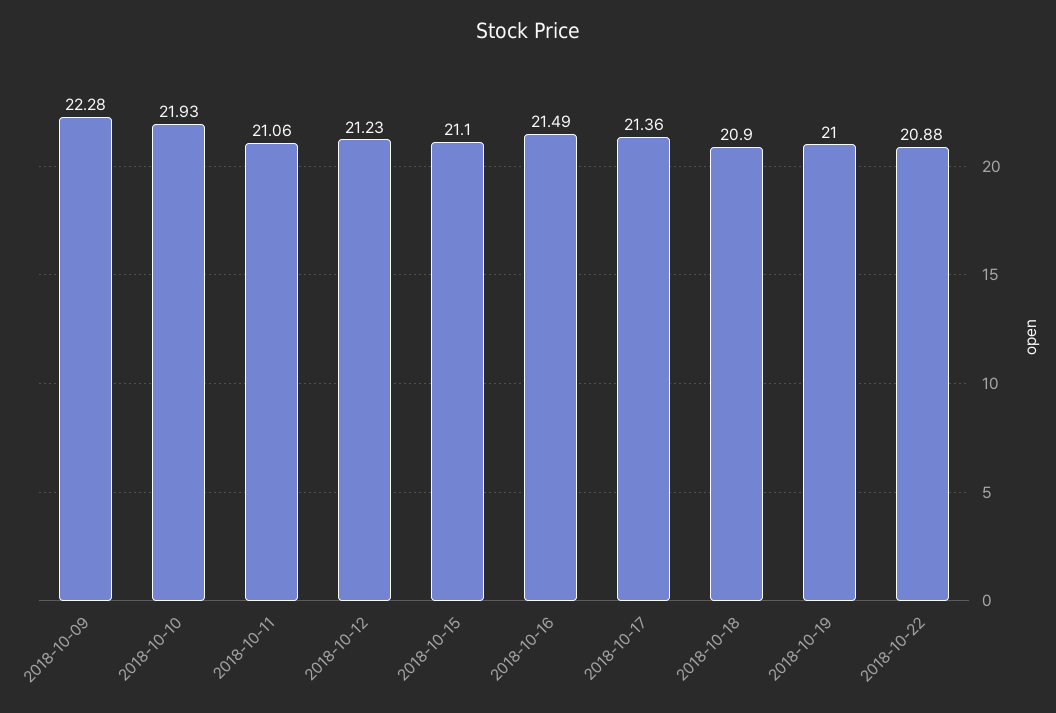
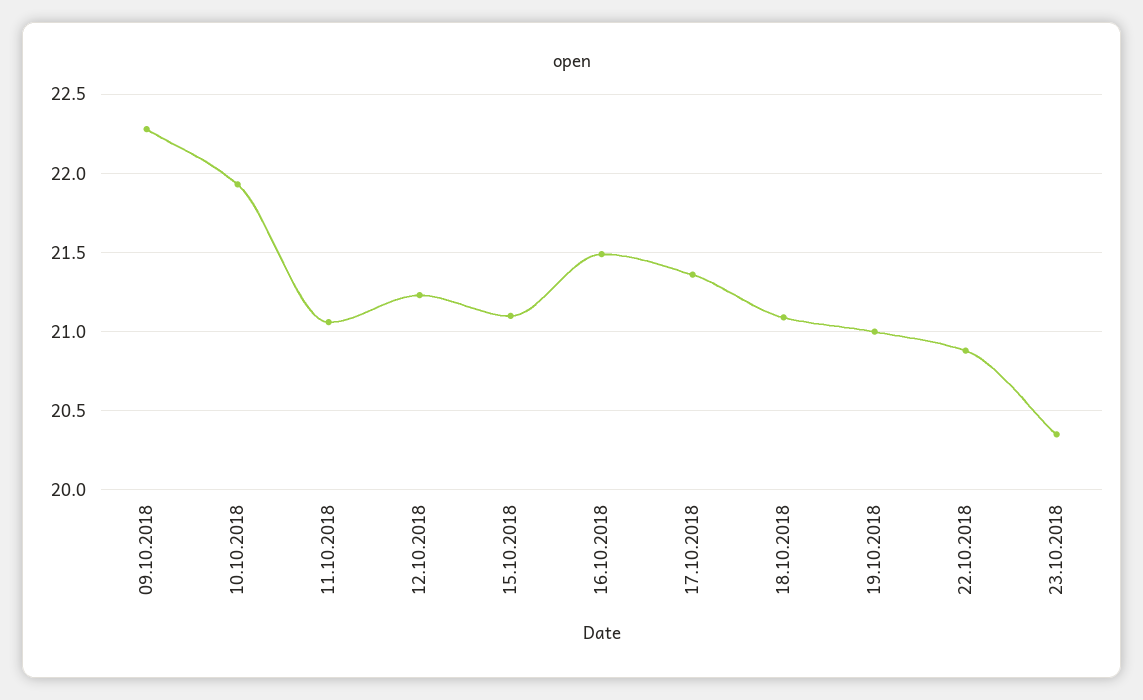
2018-10-18: 20.9 -> 21.1
23.10.2018: none -> 20.35

